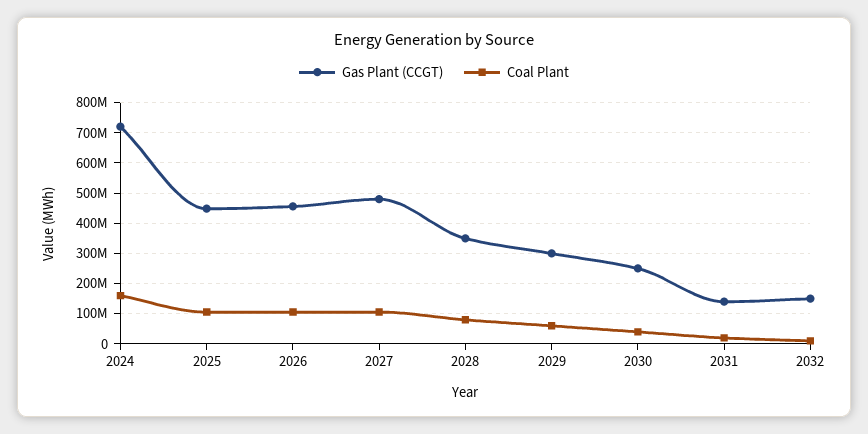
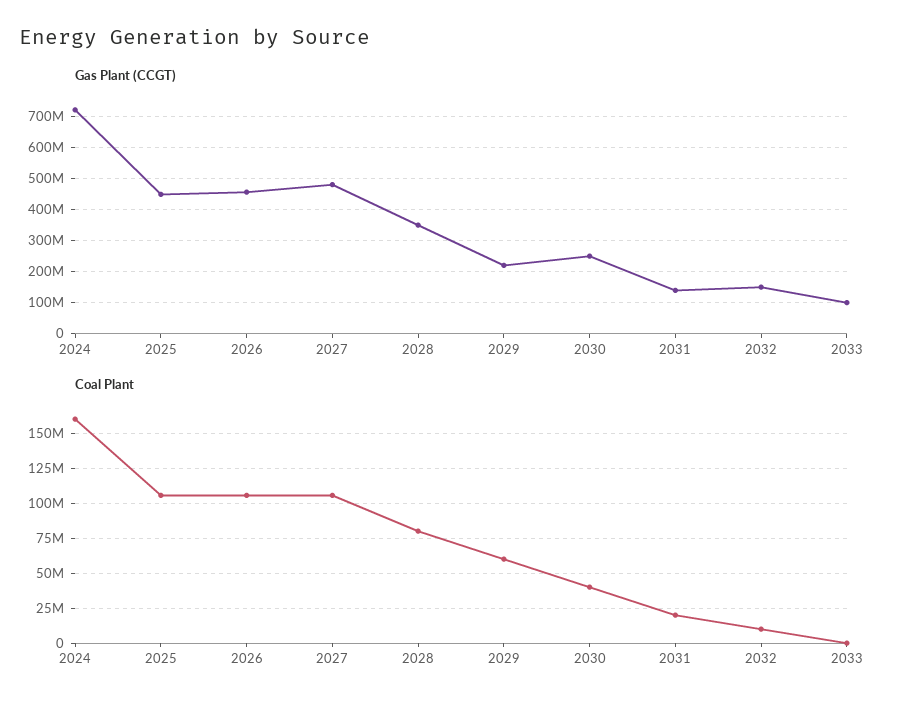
Gas Plant (CCGT), 2029: 300000000 -> 220000000
Gas Plant (CCGT), 2033: none -> 100000000
Coal Plant, 2033: none -> 0

